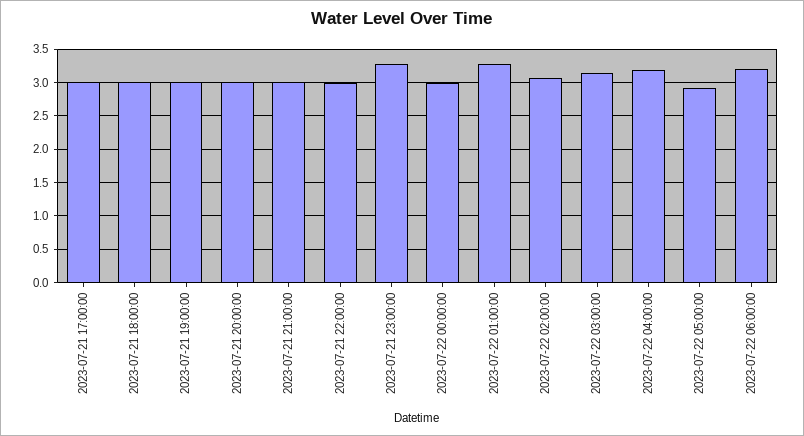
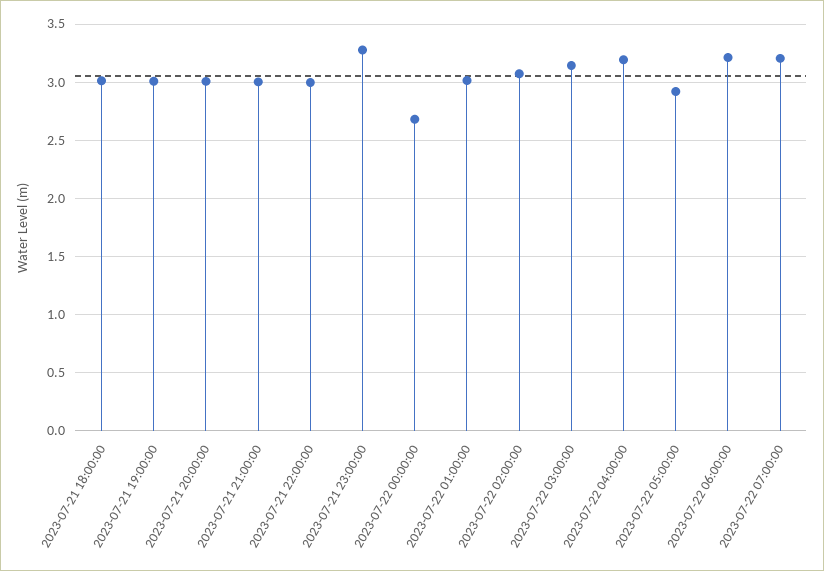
2023-07-21 17:00:00: 3 -> none
2023-07-22 00:00:00: 3 -> 2.7
2023-07-22 01:00:00: 3.3 -> 3
2023-07-22 07:00:00: none -> 3.2

